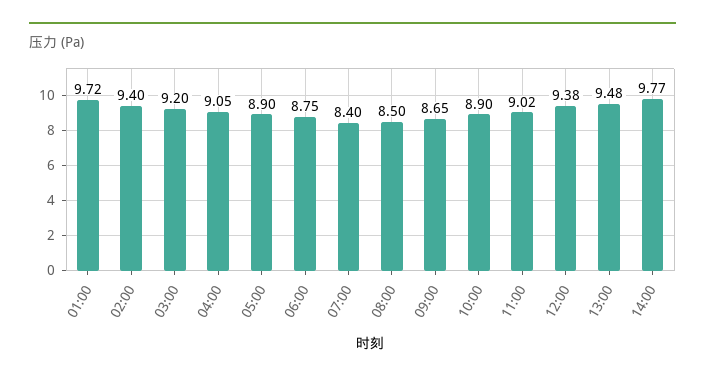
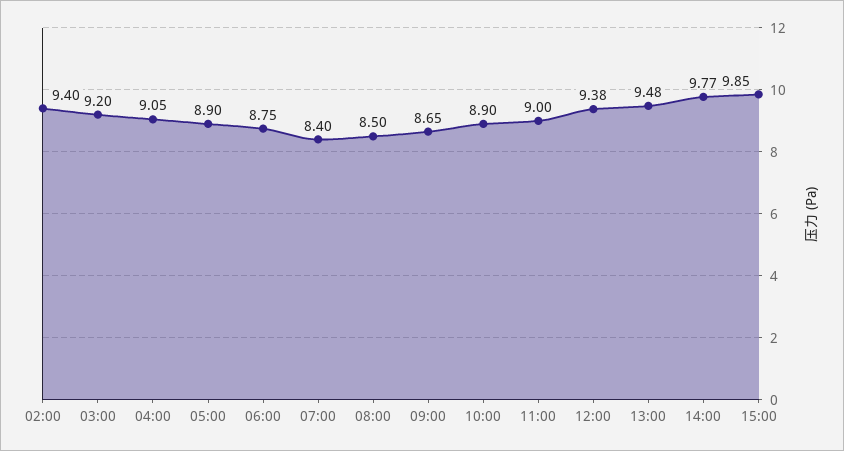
01:00: 9.72 -> none
11:00: 9.02 -> 9
15:00: none -> 9.85

